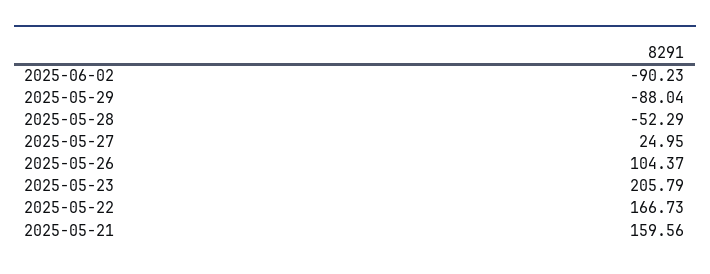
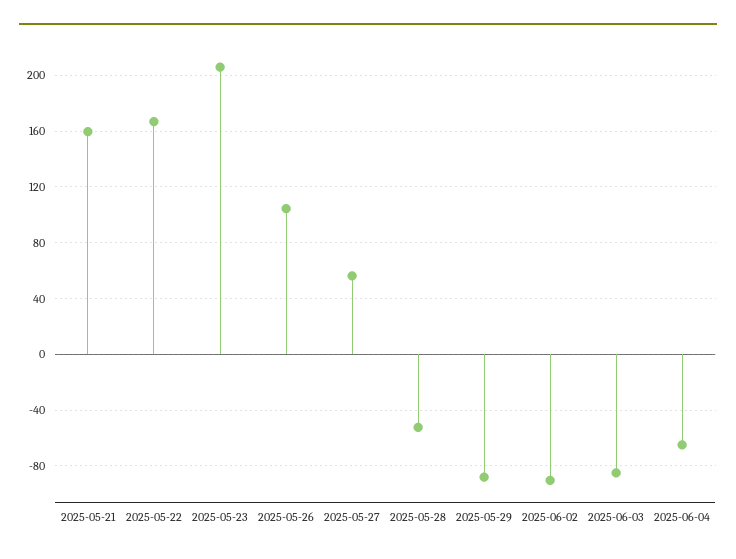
2025-05-27: 24.95 -> 55
2025-06-03: none -> -85
2025-06-04: none -> -65

